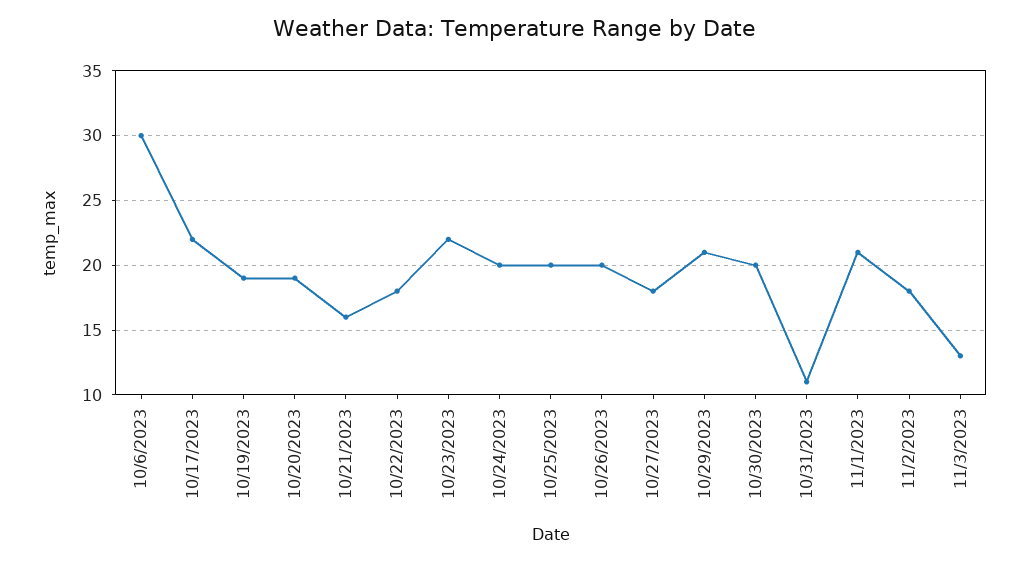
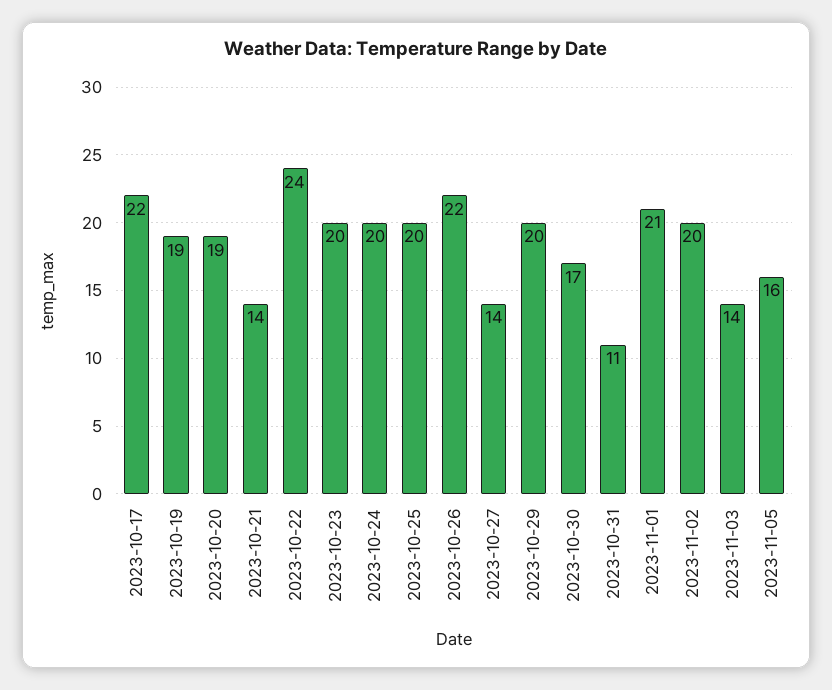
10/6/2023: 30 -> none
10/21/2023: 16 -> 14
10/22/2023: 18 -> 24
10/23/2023: 22 -> 20
10/26/2023: 20 -> 22
10/27/2023: 18 -> 14
10/29/2023: 21 -> 20
10/30/2023: 20 -> 17
11/2/2023: 18 -> 20
11/3/2023: 13 -> 14
2023-11-05: none -> 16

